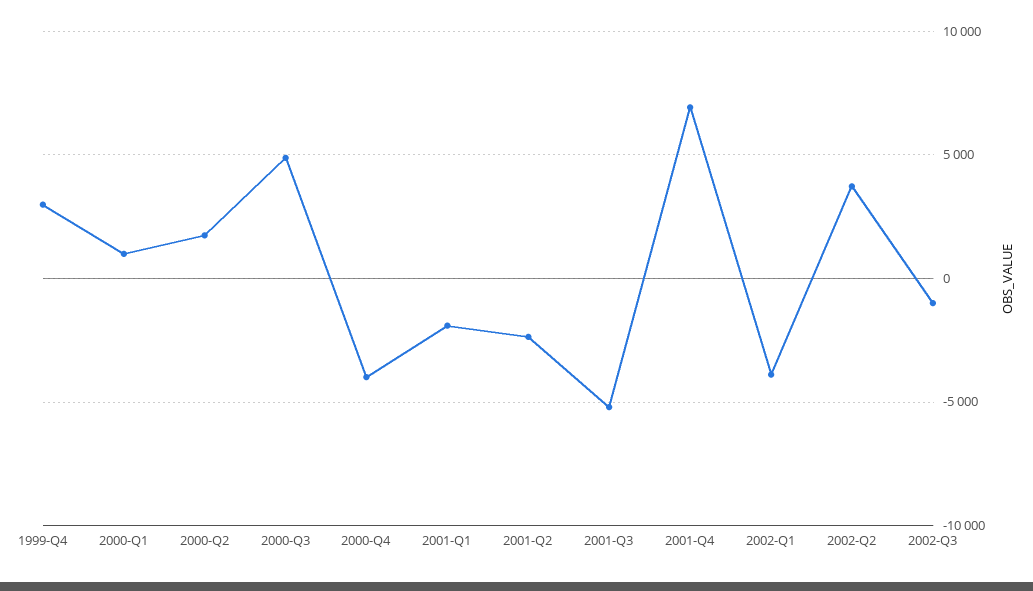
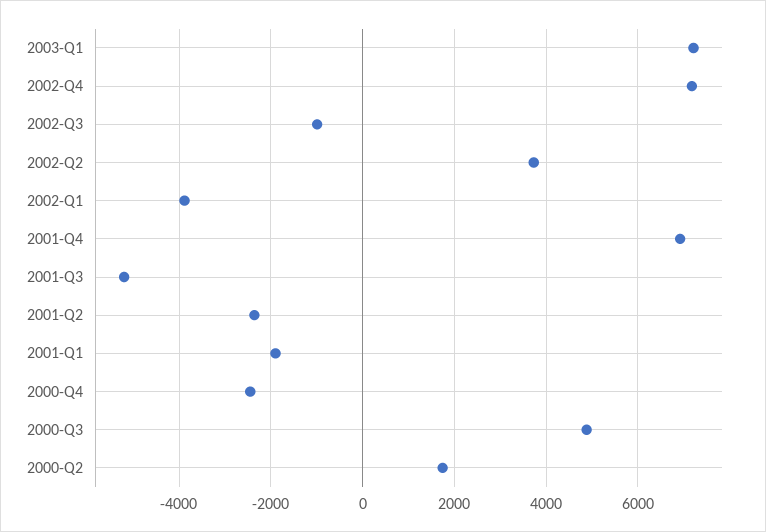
1999-Q4: 3000 -> none
2000-Q1: 1000 -> none
2000-Q4: -4000 -> -2400
2003-Q1: none -> 7200
2002-Q4: none -> 7200

